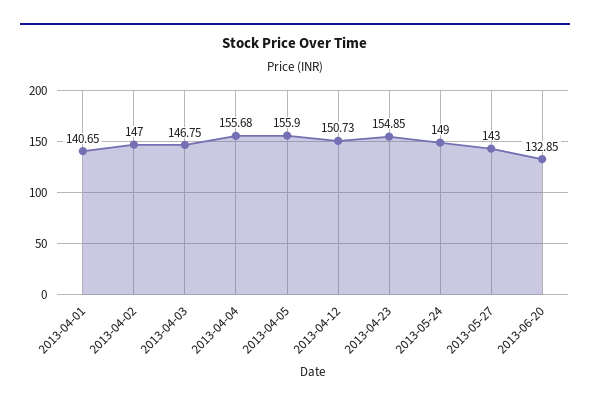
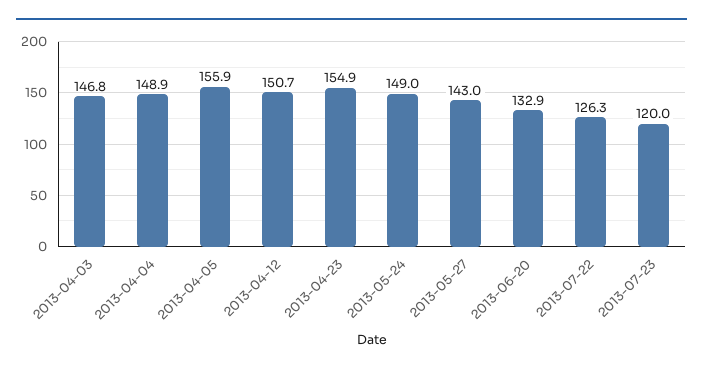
2013-04-01: 140.65 -> none
2013-04-02: 147 -> none
2013-04-04: 155.68 -> 148.9
2013-07-22: none -> 126.3
2013-07-23: none -> 120

